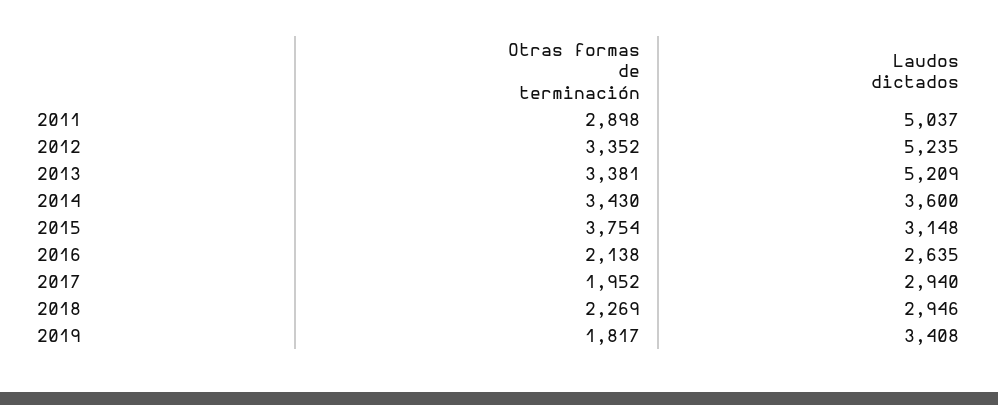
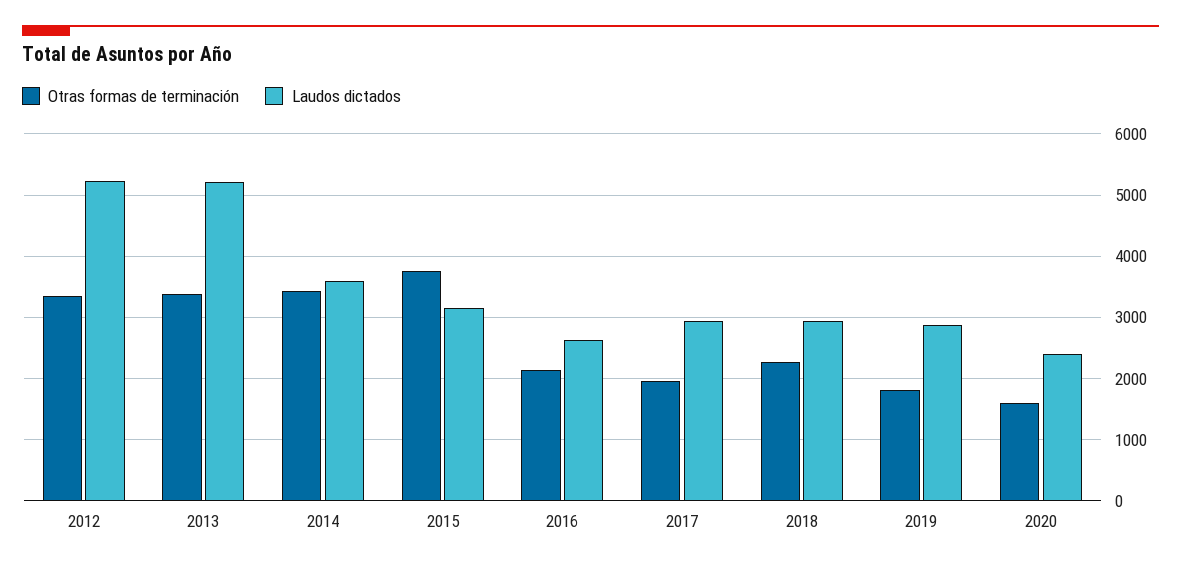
Otras formas de terminación, 2011: 2898 -> none
Laudos dictados, 2011: 5037 -> none
Laudos dictados, 2019: 3408 -> 2900
Otras formas de terminación, 2020: none -> 1600
Laudos dictados, 2020: none -> 2400

